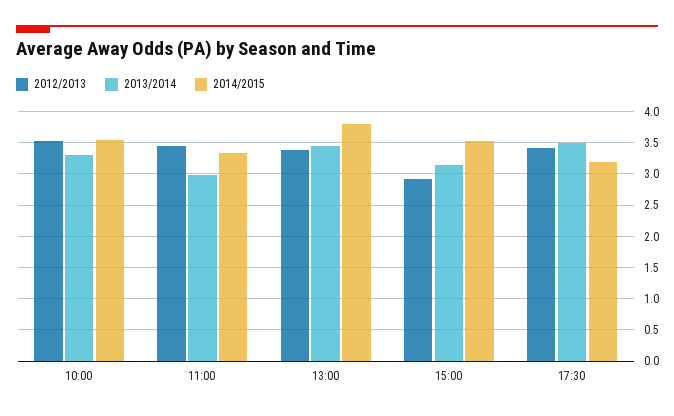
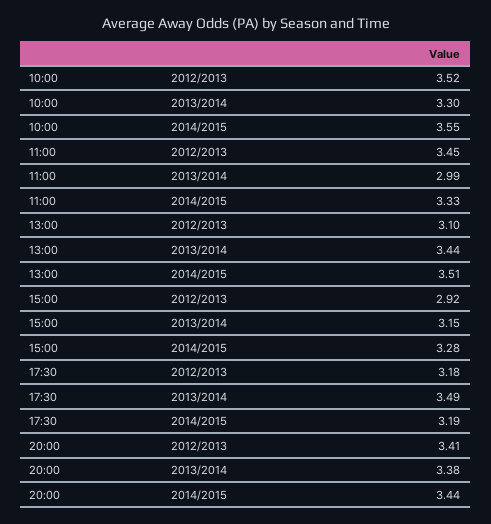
2012/2013, 13:00: 3.4 -> 3.1
2014/2015, 13:00: 3.8 -> 3.51
2014/2015, 15:00: 3.5 -> 3.28
2012/2013, 17:30: 3.4 -> 3.18
2012/2013, 20:00: none -> 3.41
2013/2014, 20:00: none -> 3.38
2014/2015, 20:00: none -> 3.44

